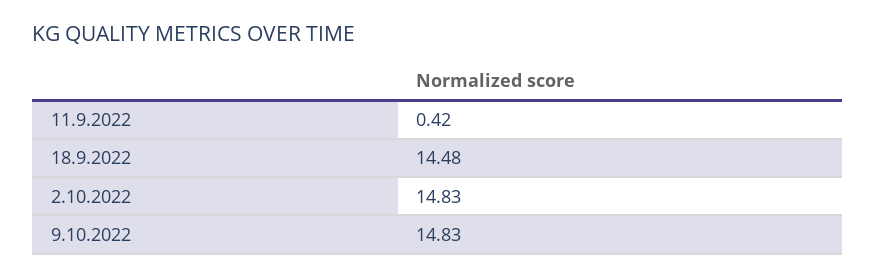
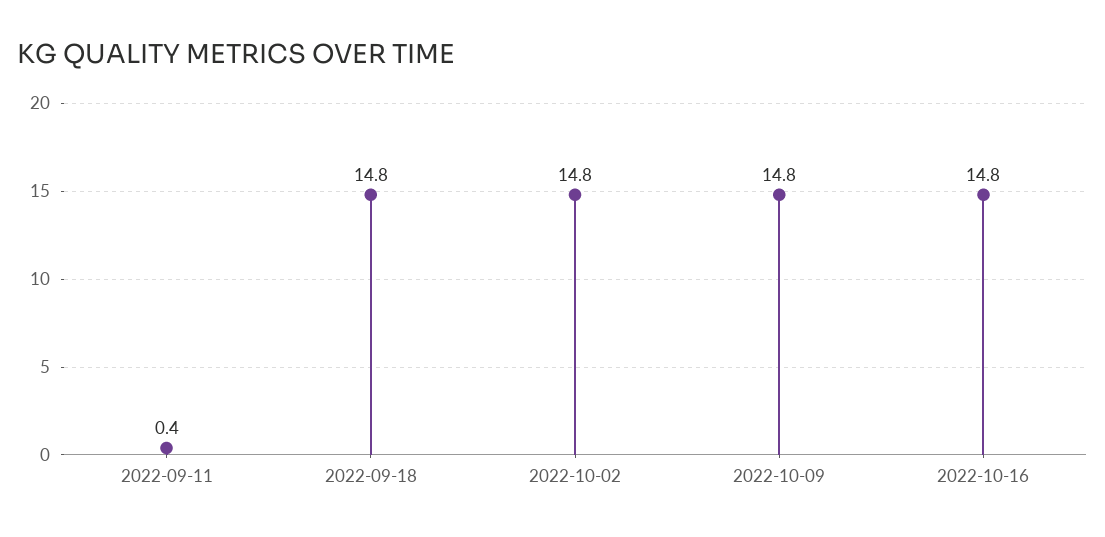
18.9.2022: 14.48 -> 14.8
2022-10-16: none -> 14.8

